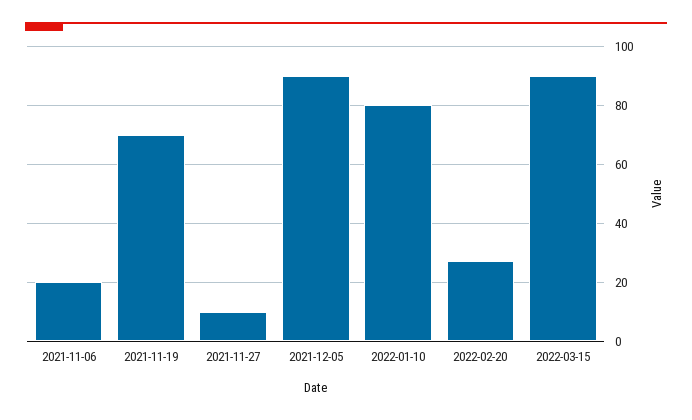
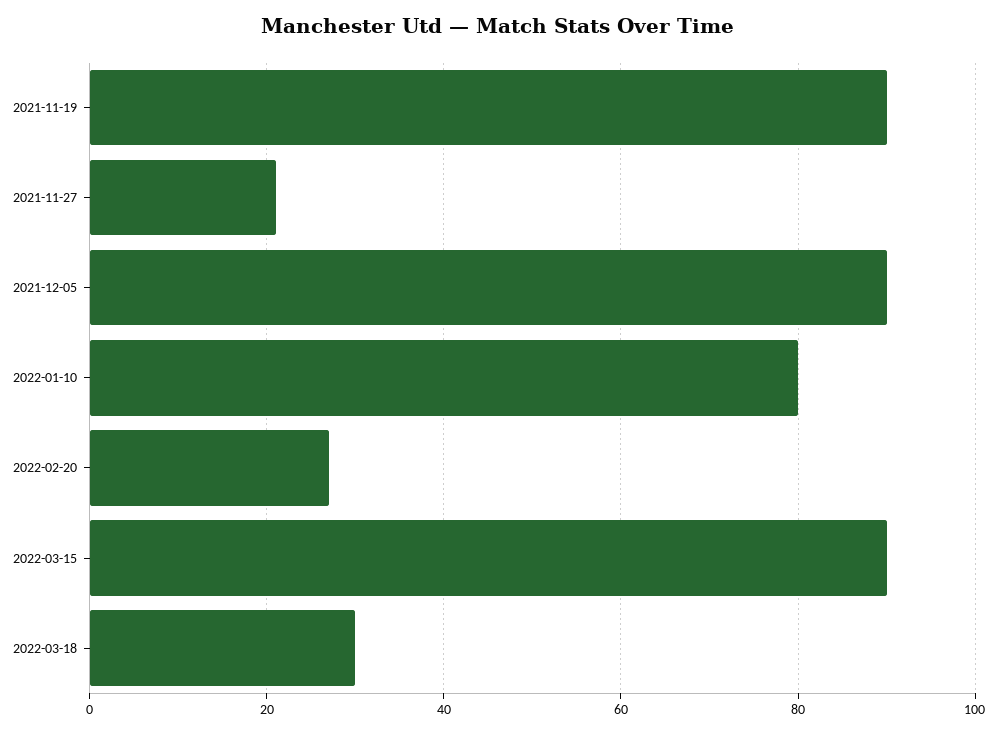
2021-11-06: 20 -> none
2021-11-19: 70 -> 90
2021-11-27: 10 -> 20
2022-03-18: none -> 30

